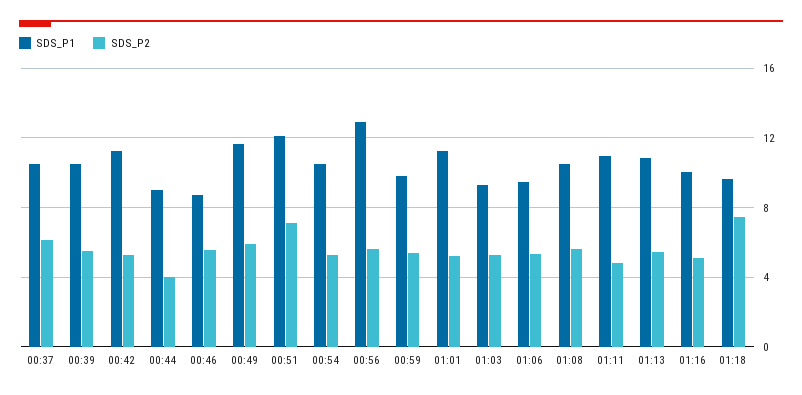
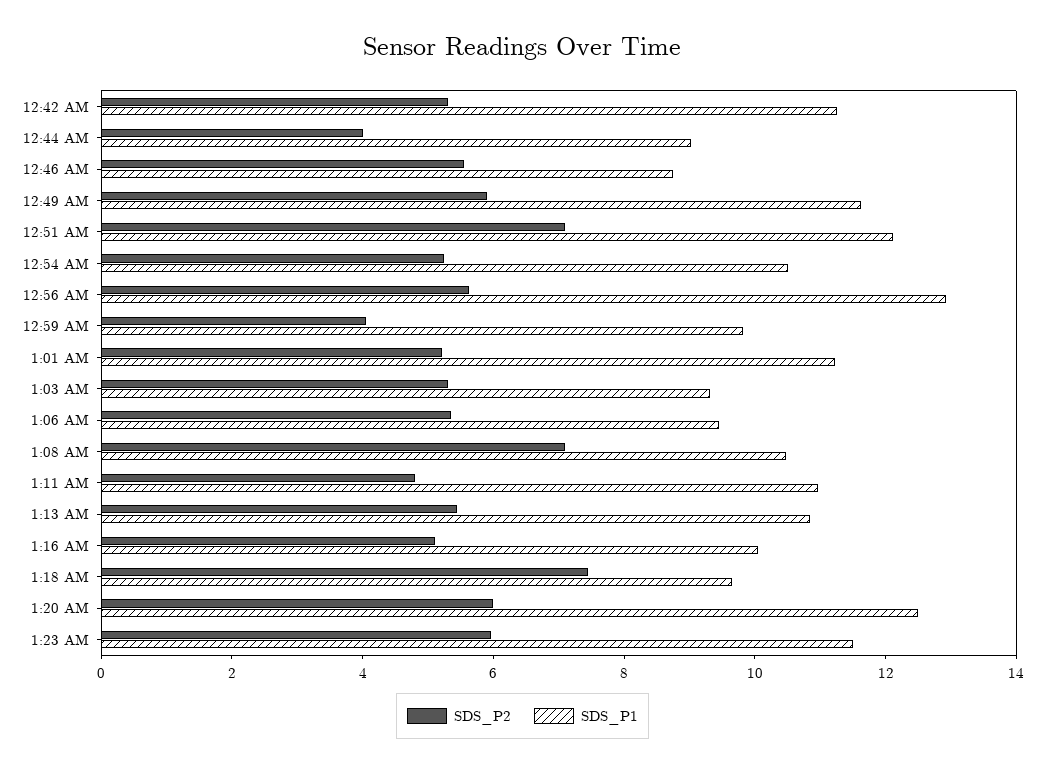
SDS_P1, 00:37: 10.5 -> none
SDS_P2, 00:37: 6 -> none
SDS_P1, 00:39: 10.5 -> none
SDS_P2, 00:39: 5.5 -> none
SDS_P2, 00:59: 5.5 -> 4
SDS_P2, 01:08: 5.5 -> 7
SDS_P2, 1:20 AM: none -> 6
SDS_P1, 1:20 AM: none -> 12.5
SDS_P2, 1:23 AM: none -> 6
SDS_P1, 1:23 AM: none -> 11.5

